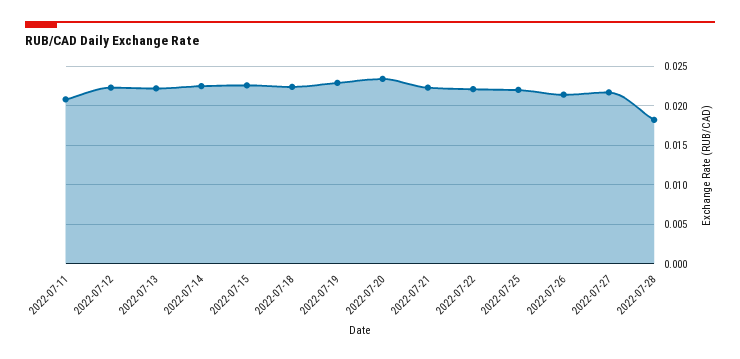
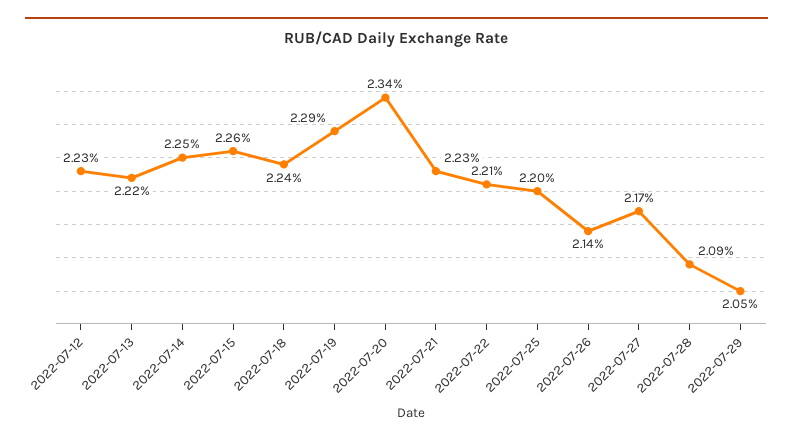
2022-07-11: 0.021 -> none
2022-07-28: 0.018 -> 0.0209
2022-07-29: none -> 0.0205

